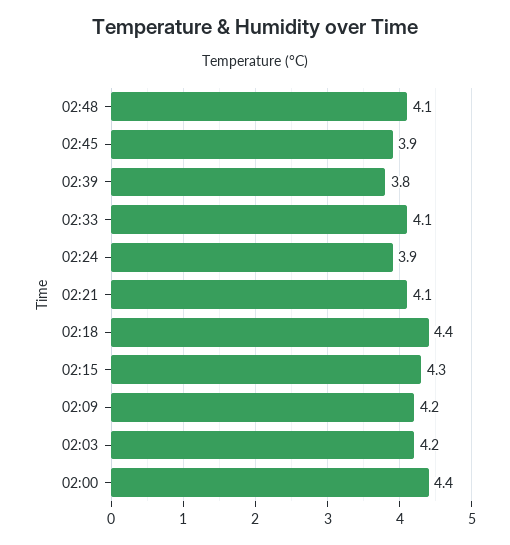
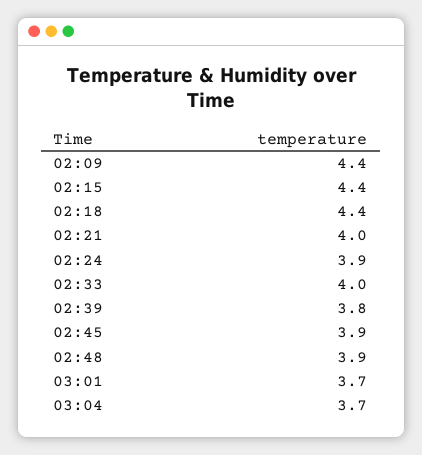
02:48: 4.1 -> 3.9
02:33: 4.1 -> 4
02:21: 4.1 -> 4
02:15: 4.3 -> 4.4
02:09: 4.2 -> 4.4
02:03: 4.2 -> none
02:00: 4.4 -> none
03:01: none -> 3.7
03:04: none -> 3.7

